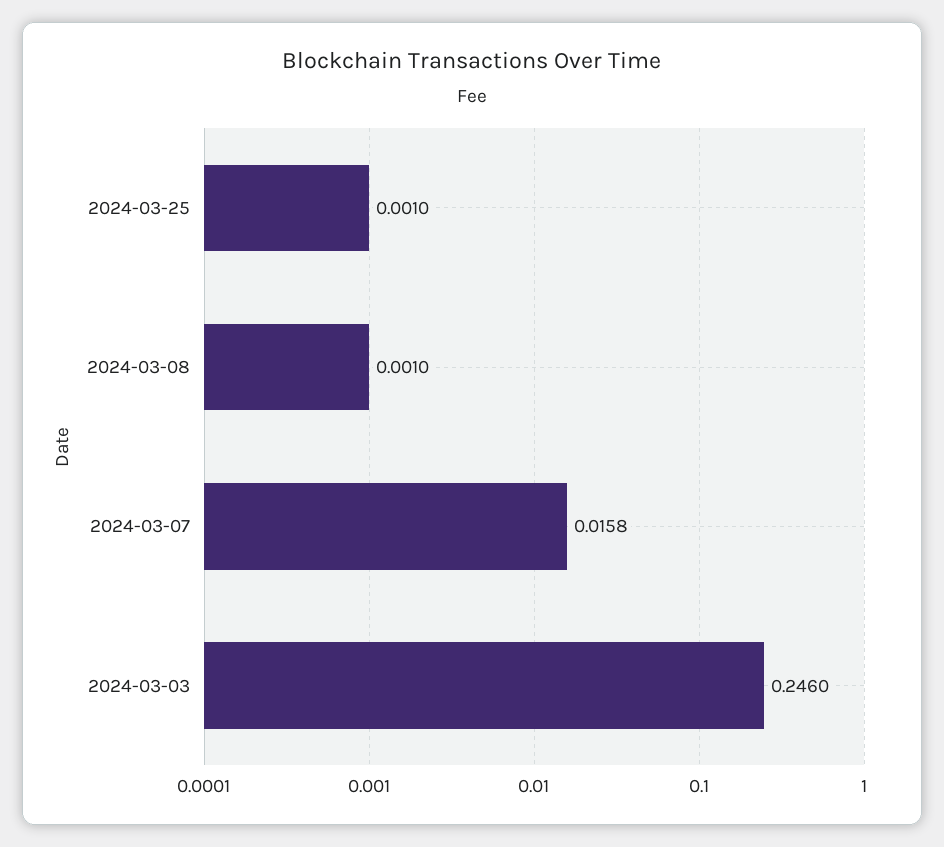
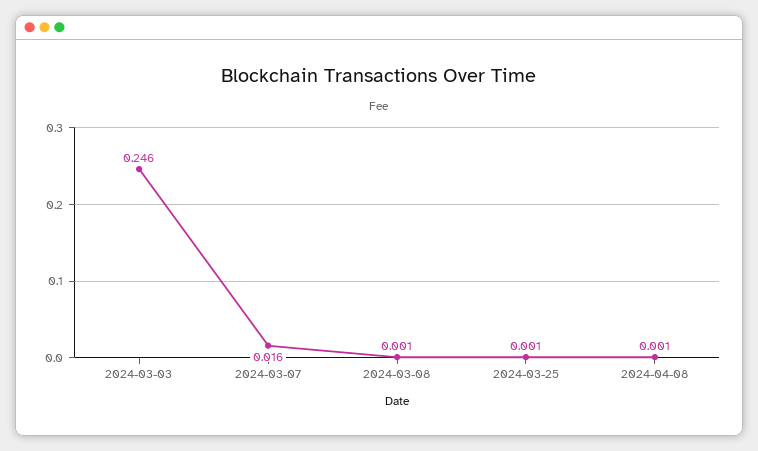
2024-04-08: none -> 0.001

